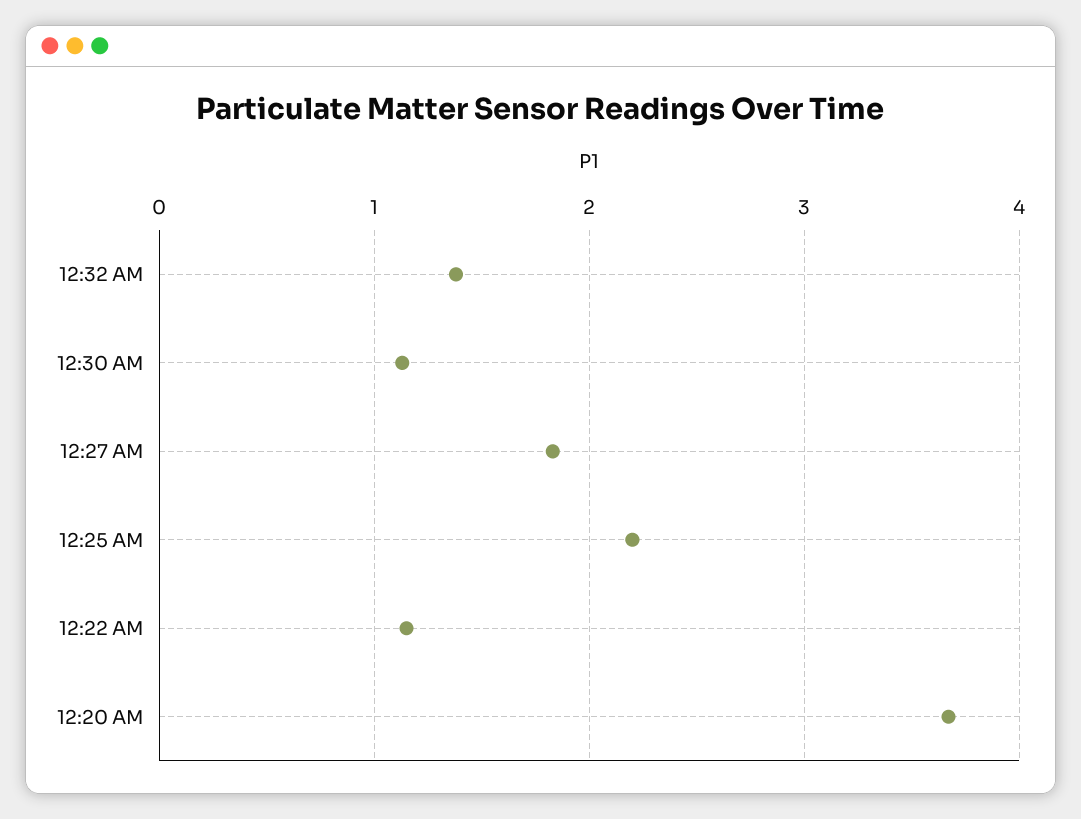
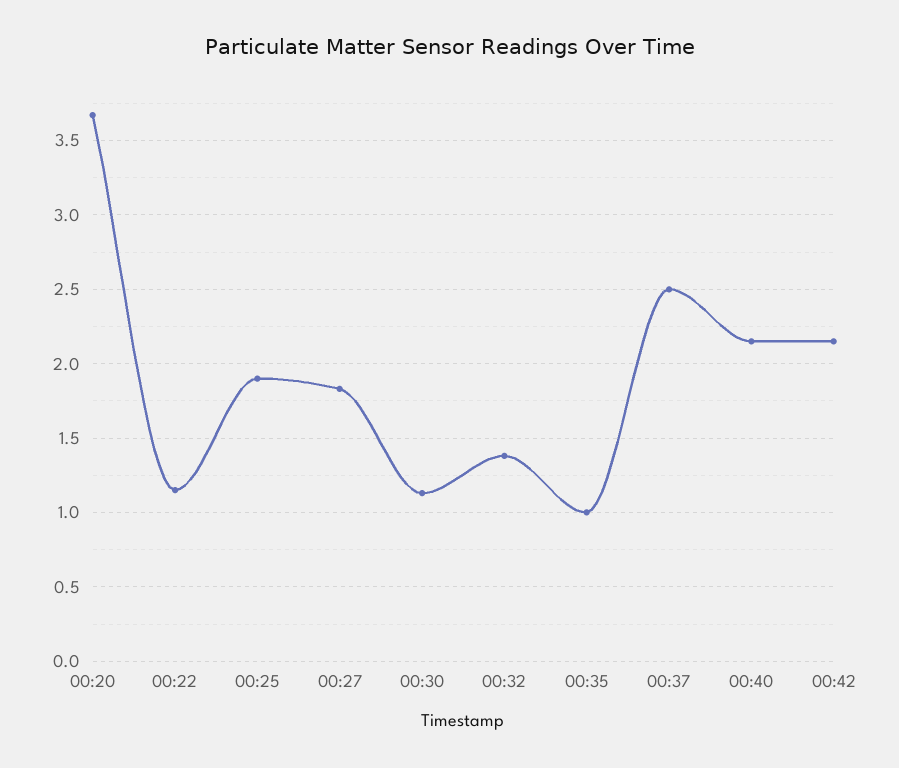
12:25 AM: 2.2 -> 1.9
00:35: none -> 1
00:37: none -> 2.5
00:40: none -> 2.15
00:42: none -> 2.15

